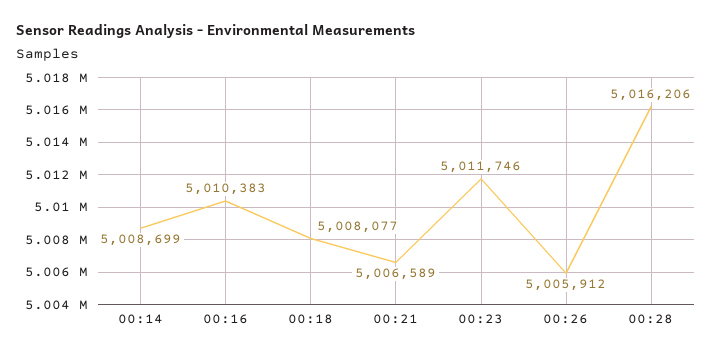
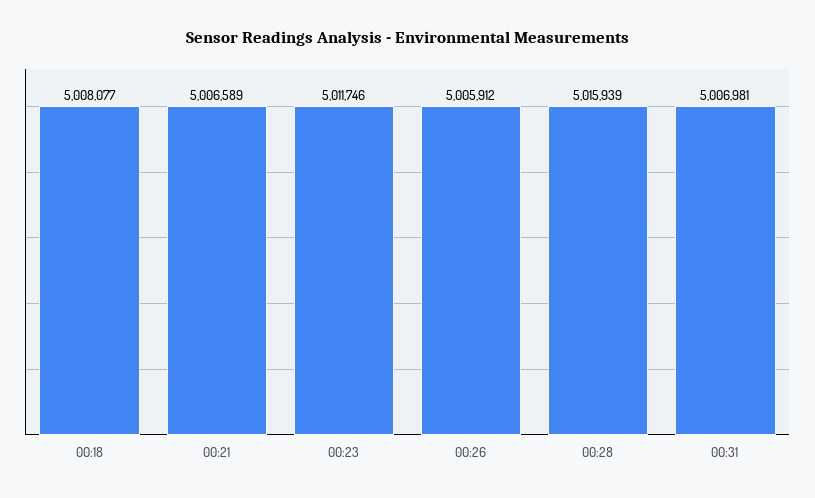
00:14: 5008699 -> none
00:16: 5010383 -> none
00:28: 5016206 -> 5015939
00:31: none -> 5006981

